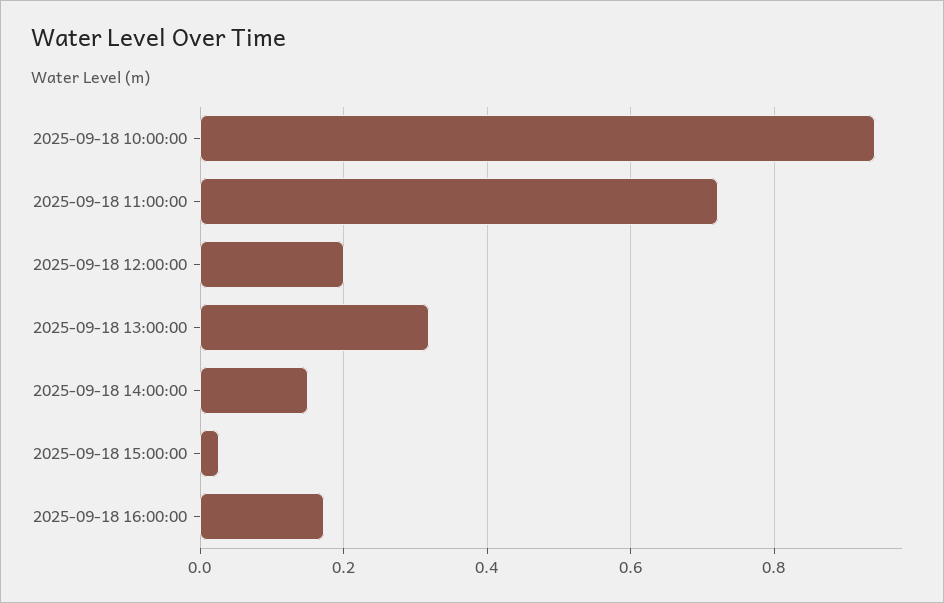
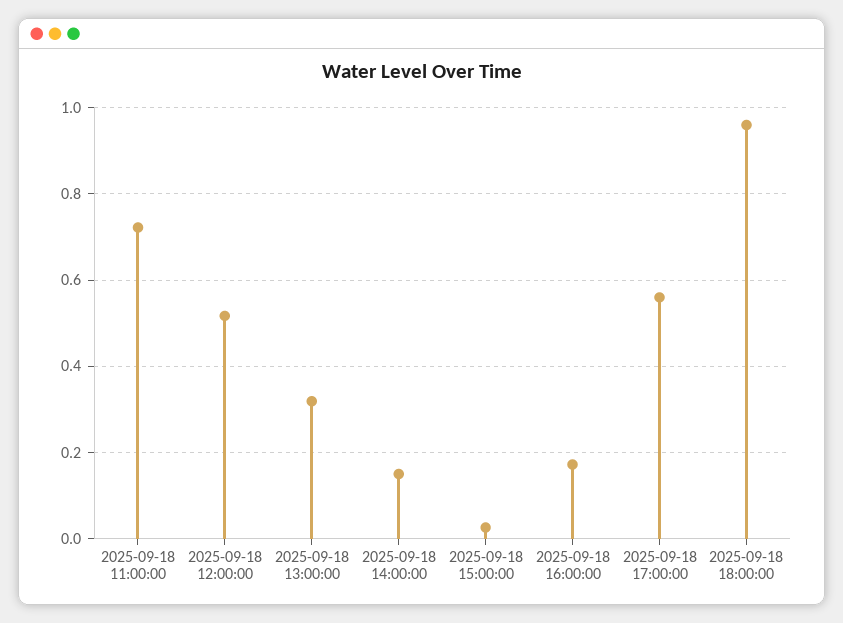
2025-09-18 10:00:00: 0.94 -> none
2025-09-18 12:00:00: 0.2 -> 0.52
2025-09-18 17:00:00: none -> 0.56
2025-09-18 18:00:00: none -> 0.96

